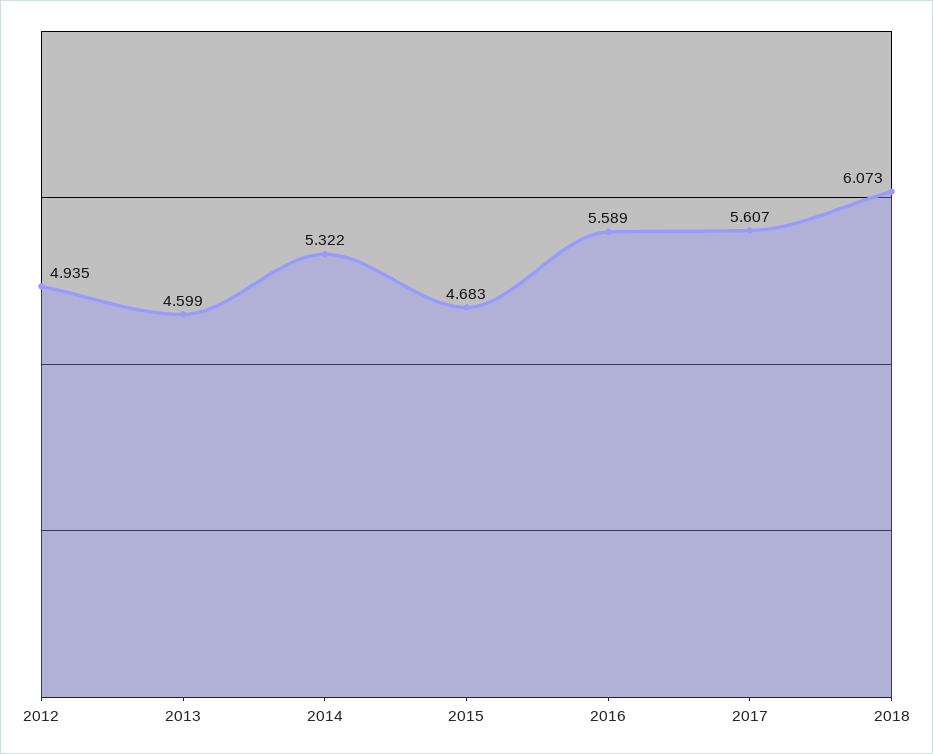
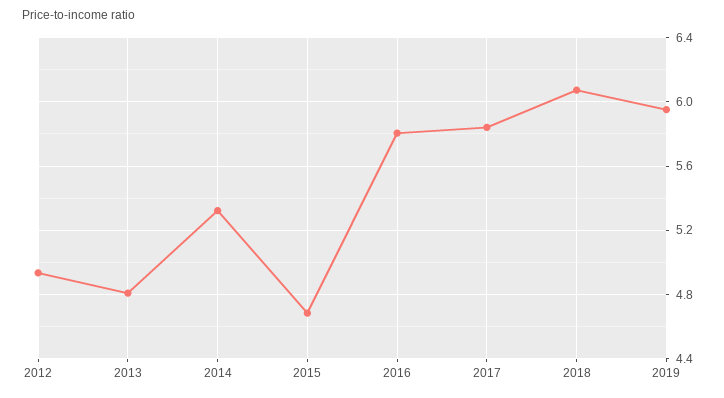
2013: 4.599 -> 4.8
2016: 5.589 -> 5.8
2017: 5.607 -> 5.85
2019: none -> 5.95

